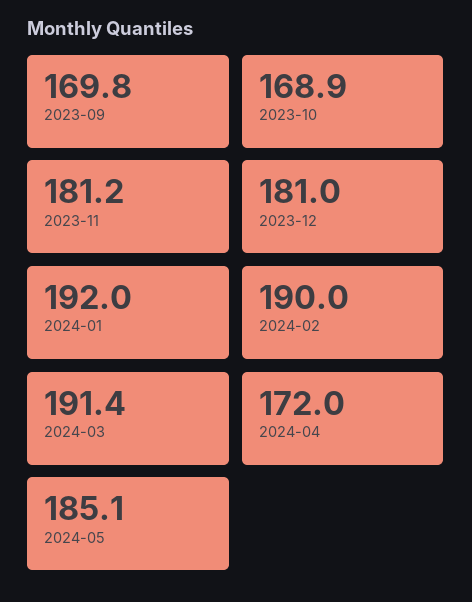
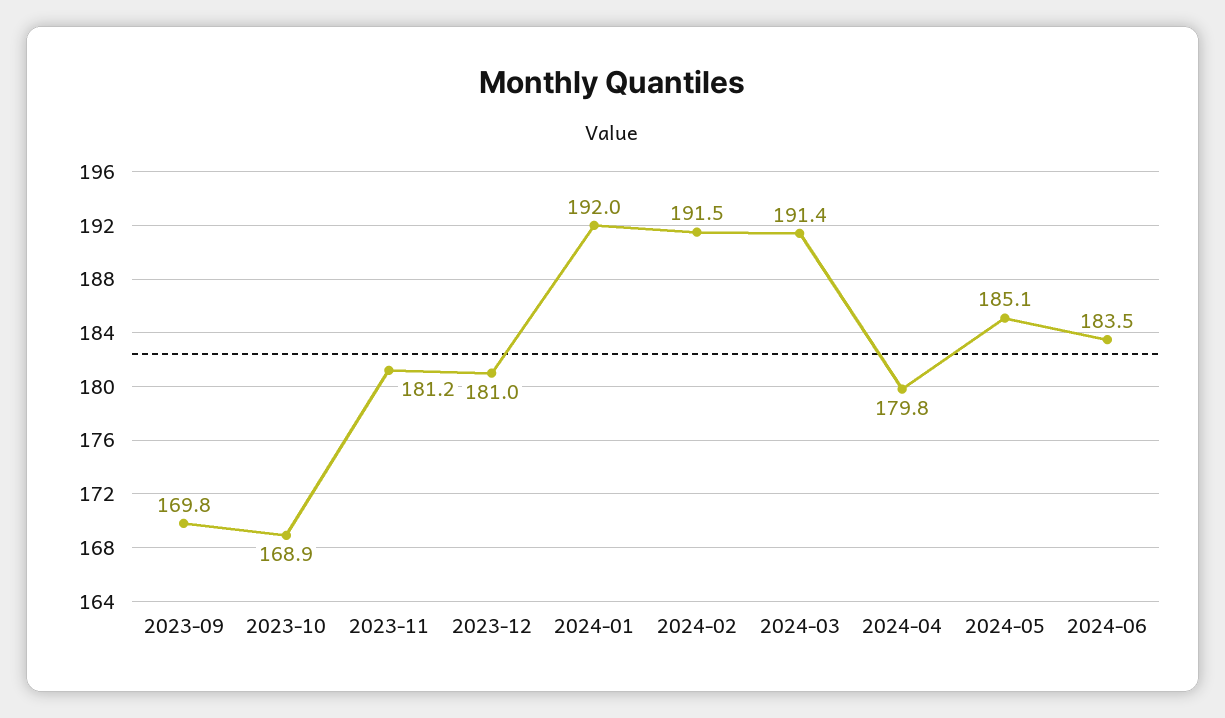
2024-02: 190 -> 191.5
2024-04: 172 -> 179.8
2024-06: none -> 183.5

